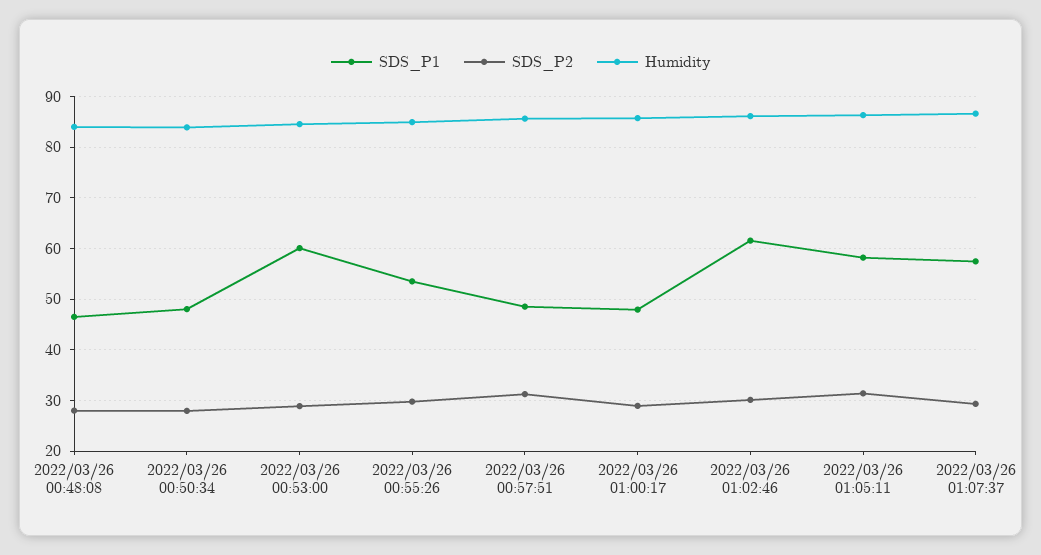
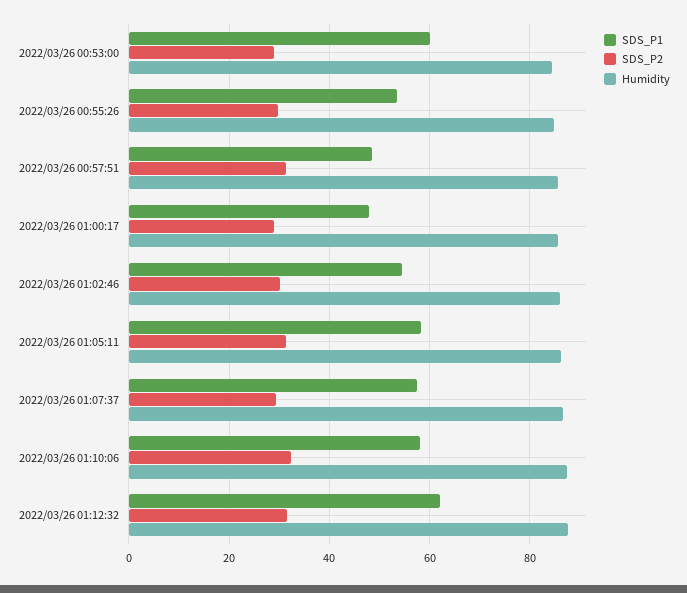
SDS_P1, 2022/03/26 00:48:08: 46 -> none
SDS_P2, 2022/03/26 00:48:08: 28 -> none
Humidity, 2022/03/26 00:48:08: 84 -> none
SDS_P1, 2022/03/26 00:50:34: 48 -> none
SDS_P2, 2022/03/26 00:50:34: 28 -> none
Humidity, 2022/03/26 00:50:34: 84 -> none
SDS_P1, 2022/03/26 01:02:46: 62 -> 54
SDS_P1, 2022/03/26 01:10:06: none -> 58
SDS_P2, 2022/03/26 01:10:06: none -> 32
Humidity, 2022/03/26 01:10:06: none -> 88
SDS_P1, 2022/03/26 01:12:32: none -> 62
SDS_P2, 2022/03/26 01:12:32: none -> 32
Humidity, 2022/03/26 01:12:32: none -> 88

